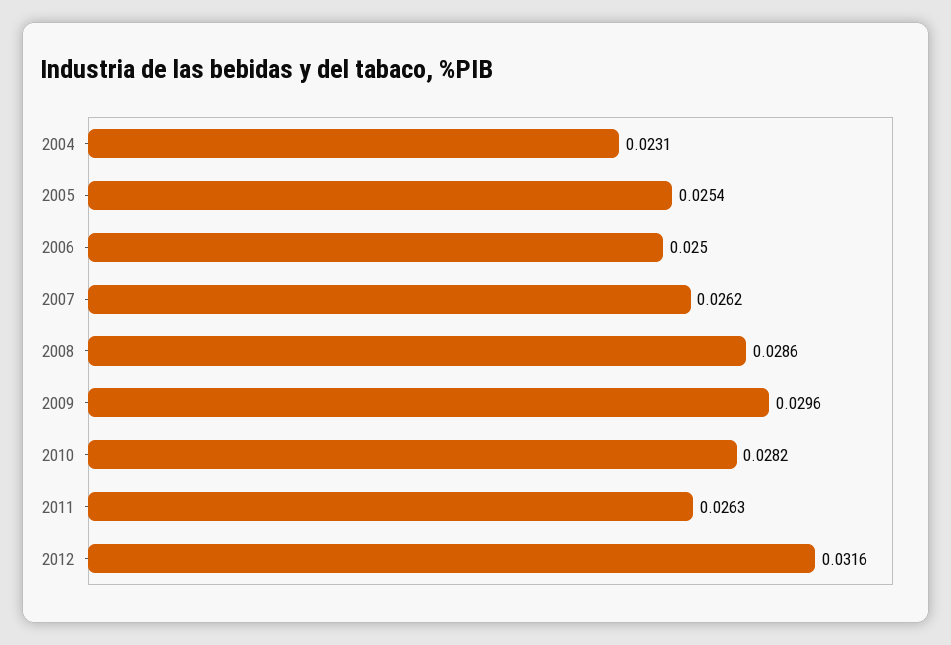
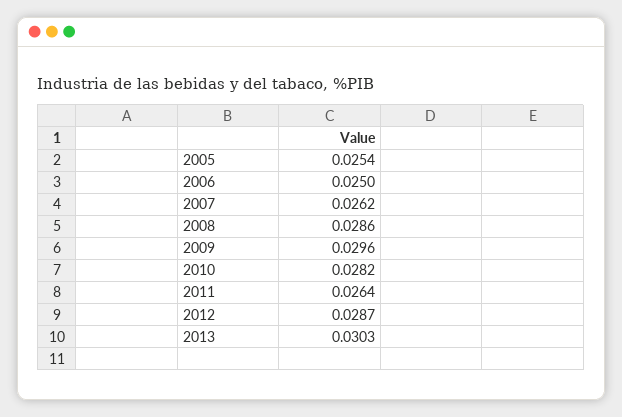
2004: 0.0231 -> none
2011: 0.0263 -> 0.0264
2012: 0.0316 -> 0.0287
2013: none -> 0.0303

